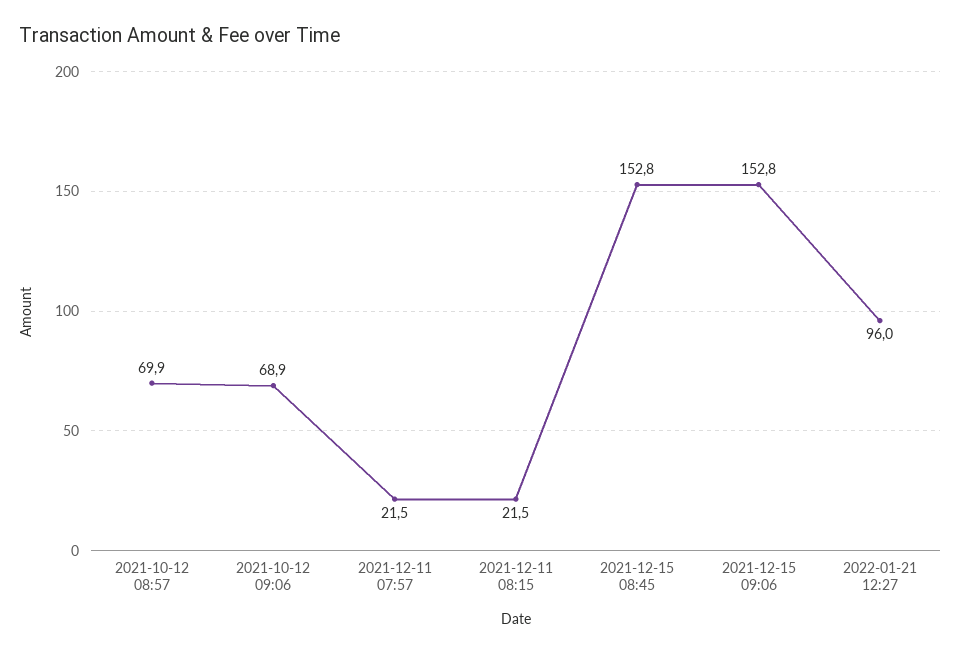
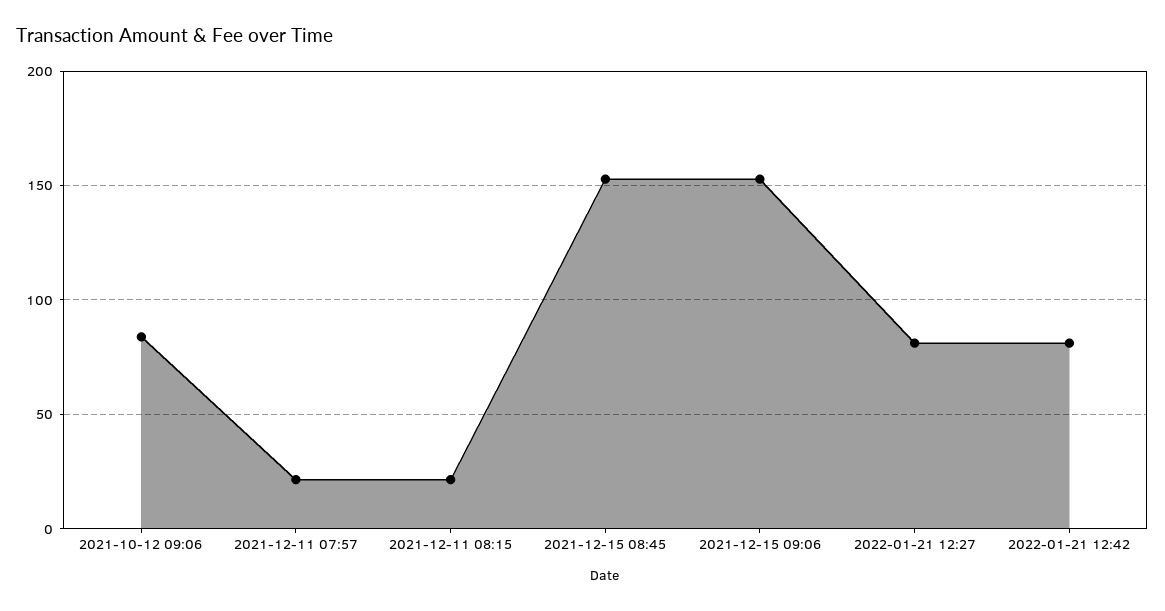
2021-10-12 08:57: 69.9 -> none
2021-10-12 09:06: 68.9 -> 85
2022-01-21 12:27: 96 -> 80
2022-01-21 12:42: none -> 80

